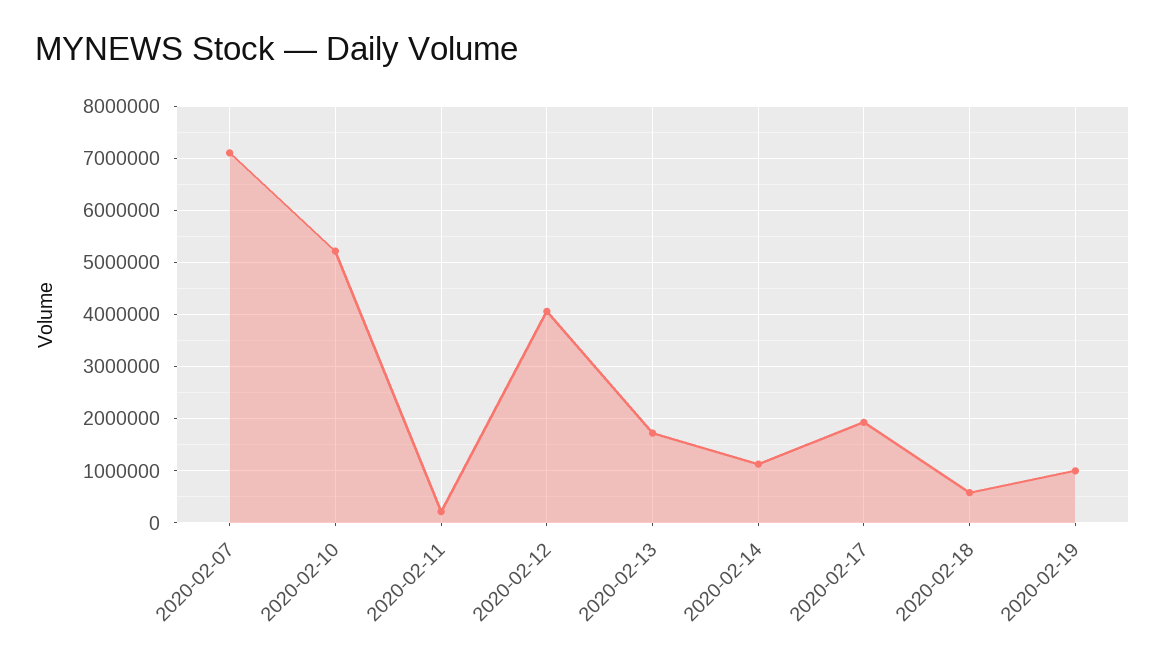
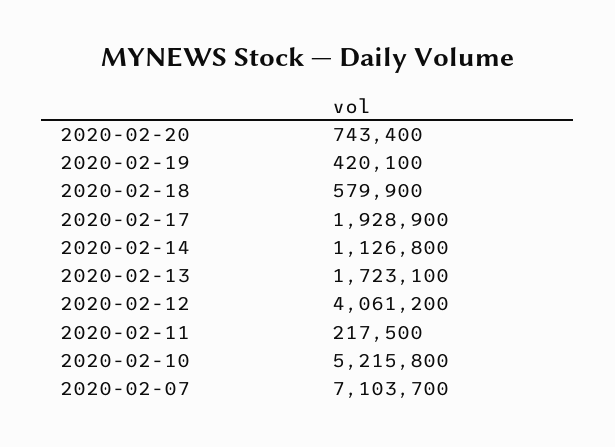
2020-02-19: 1000000 -> 420100
2020-02-20: none -> 743400

